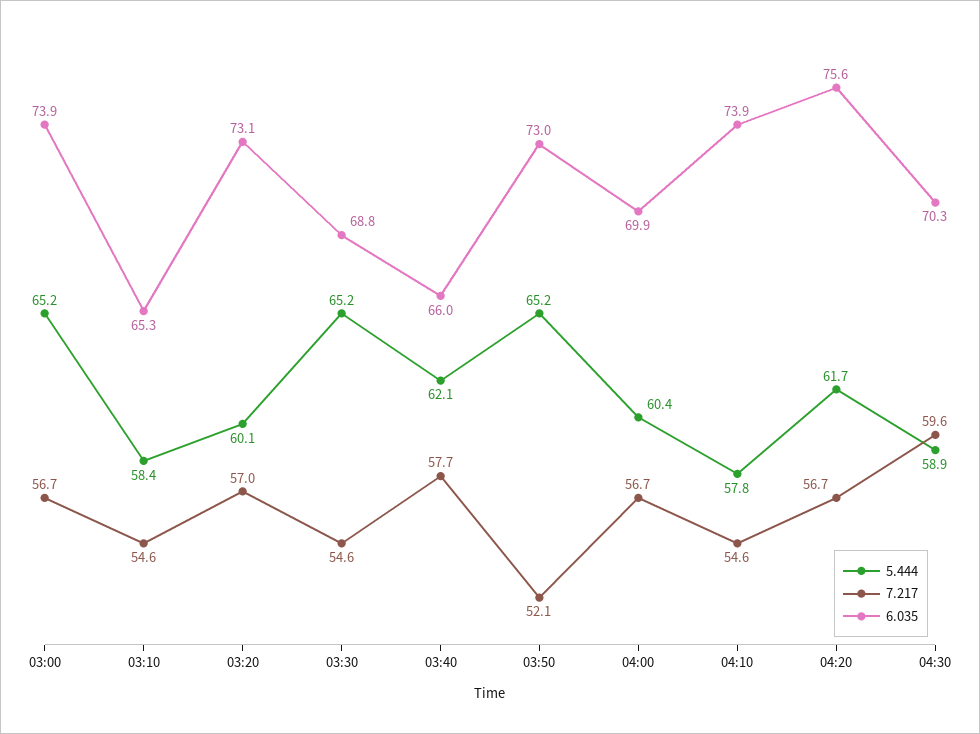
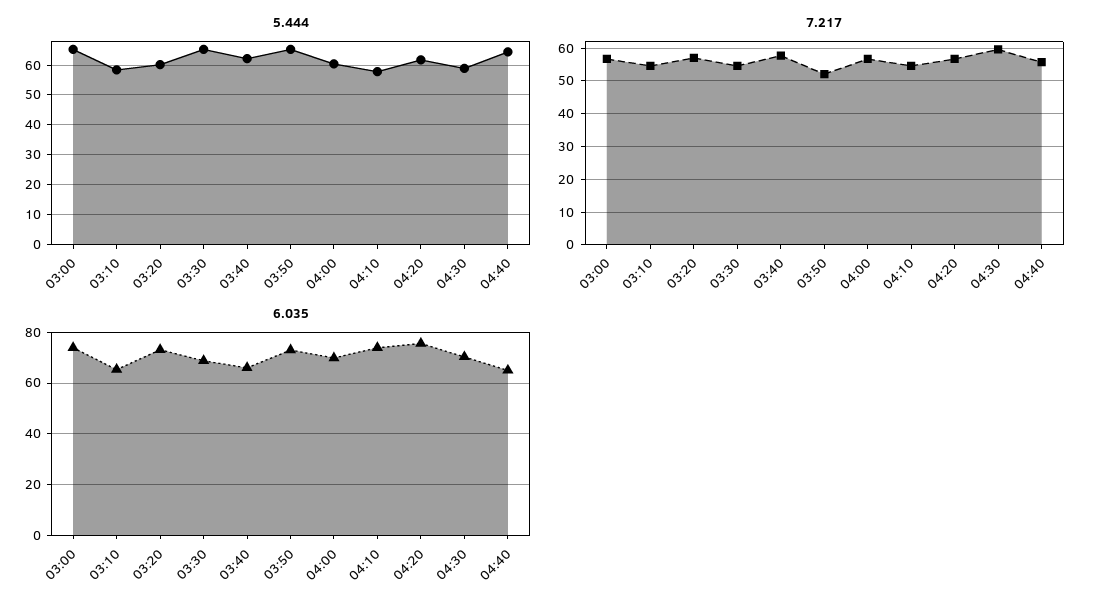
5.444, 04:40: none -> 65
7.217, 04:40: none -> 56
6.035, 04:40: none -> 65

